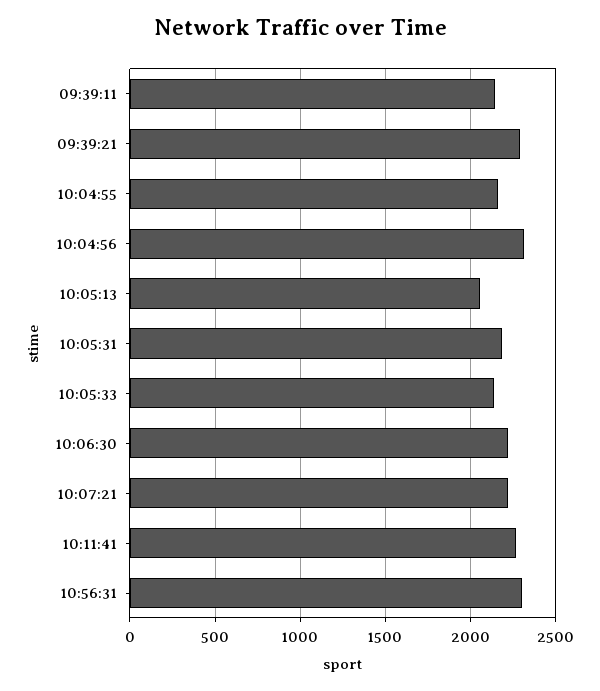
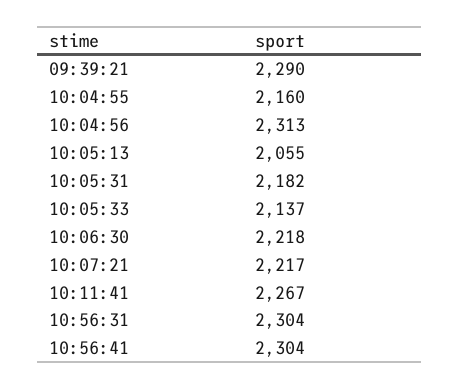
09:39:11: 2150 -> none
10:56:41: none -> 2304

